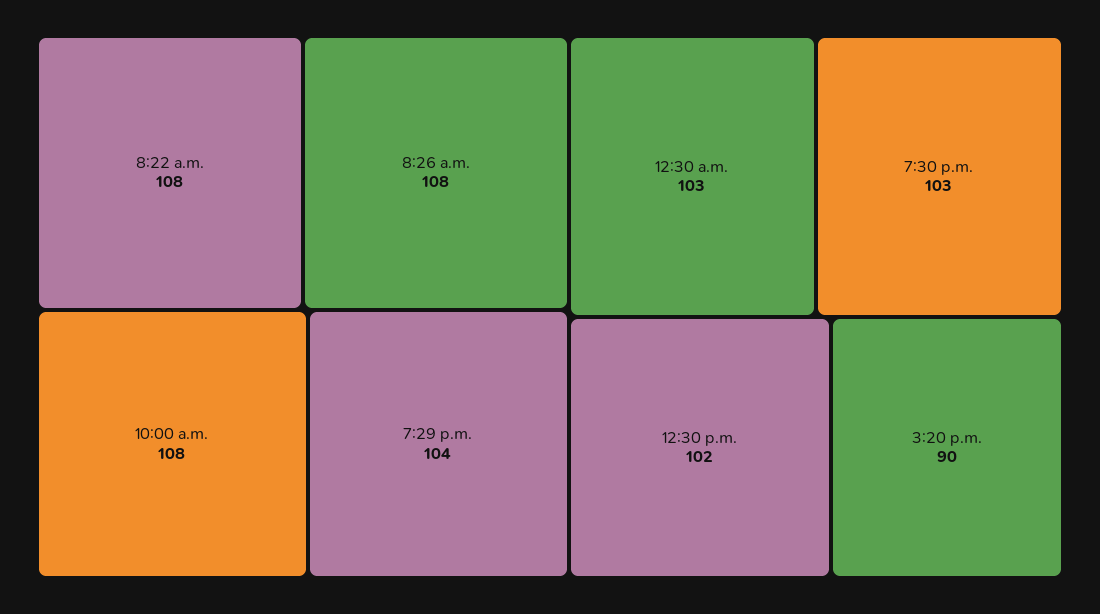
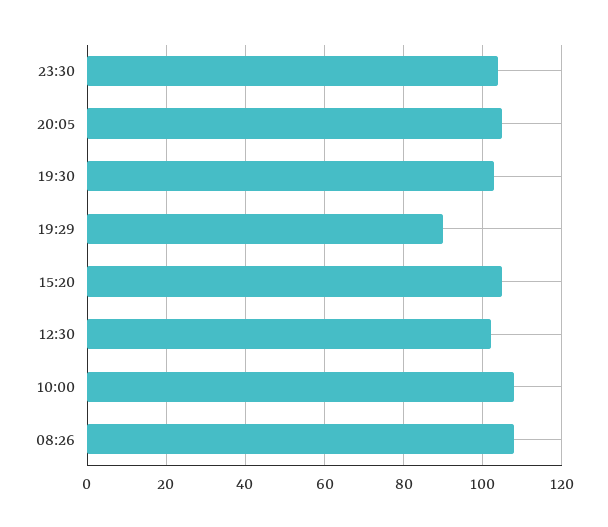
8:22 a.m.: 108 -> none
7:29 p.m.: 104 -> 90
12:30 a.m.: 103 -> none
3:20 p.m.: 90 -> 105
23:30: none -> 105
20:05: none -> 105

